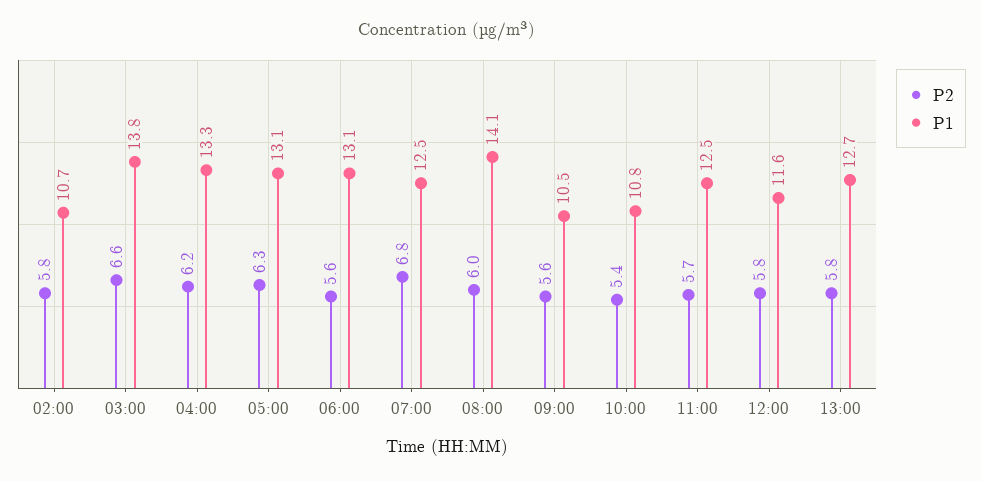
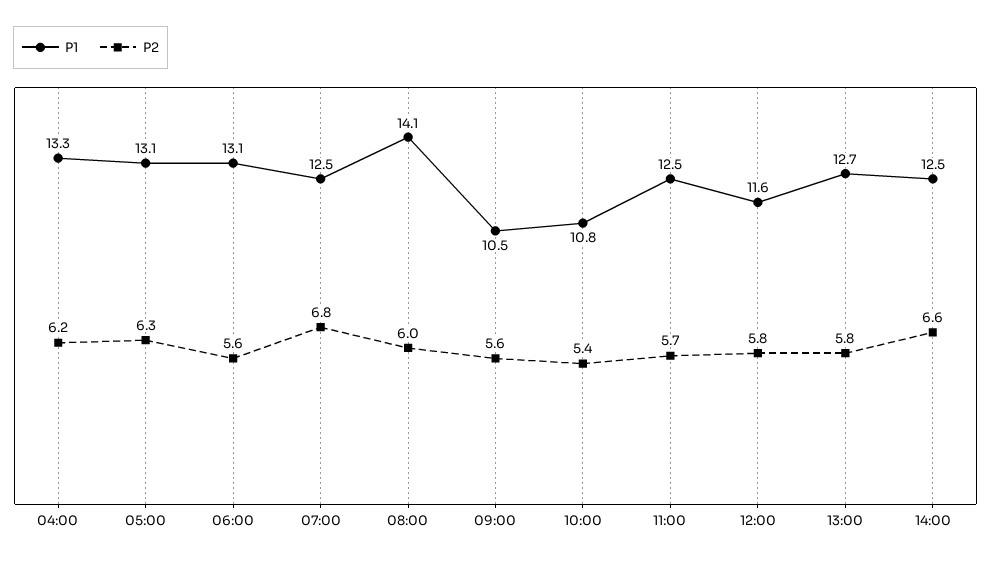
P2, 02:00: 5.8 -> none
P1, 02:00: 10.7 -> none
P2, 03:00: 6.6 -> none
P1, 03:00: 13.8 -> none
P1, 14:00: none -> 12.5
P2, 14:00: none -> 6.6

